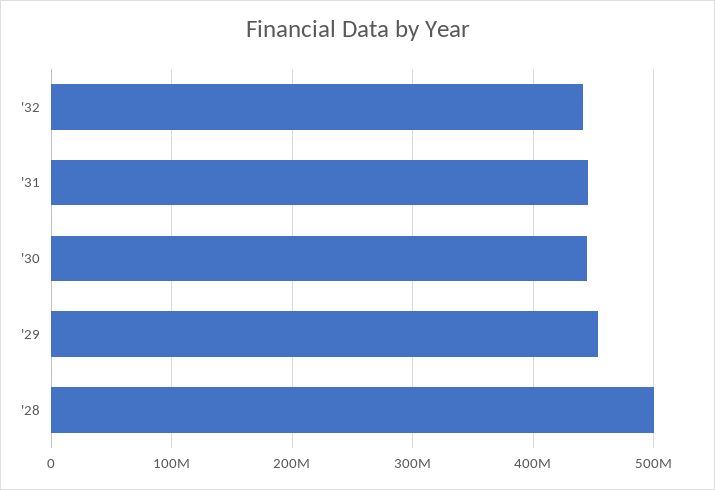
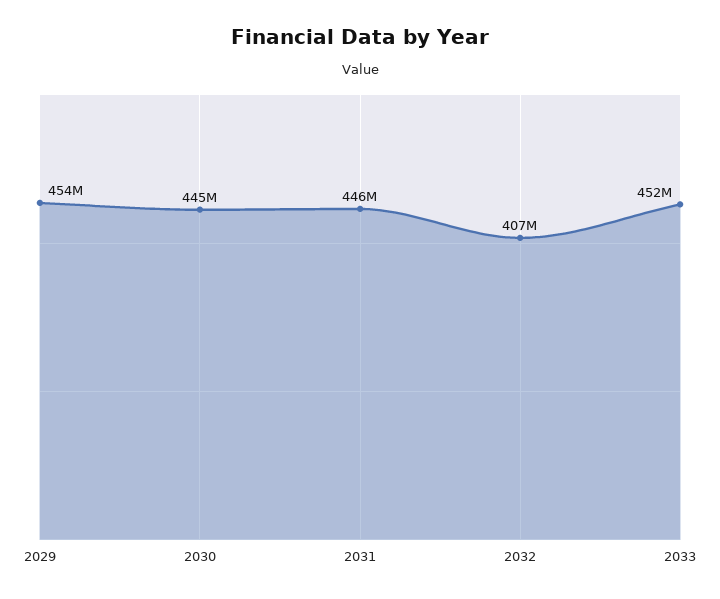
'32: 440000000 -> 407000000
'28: 500000000 -> none
2033: none -> 452000000

